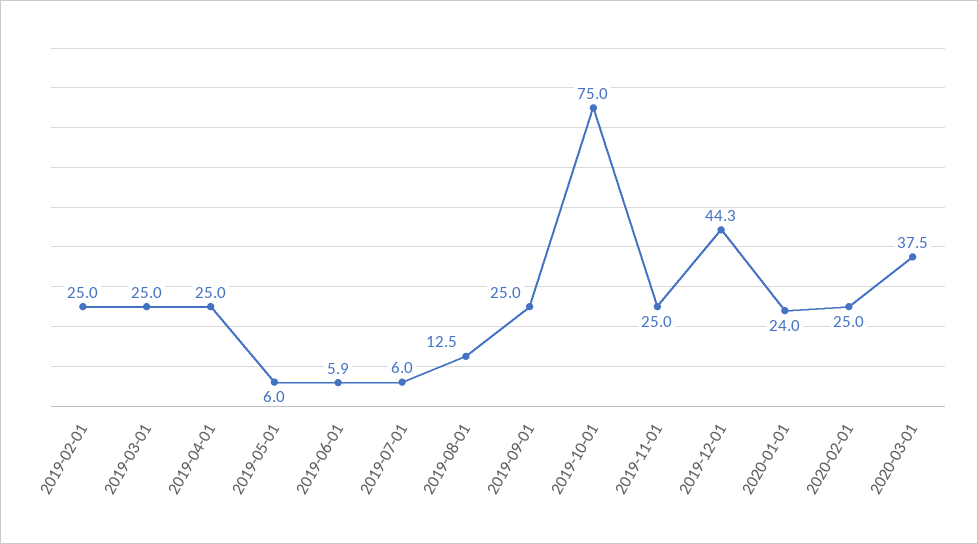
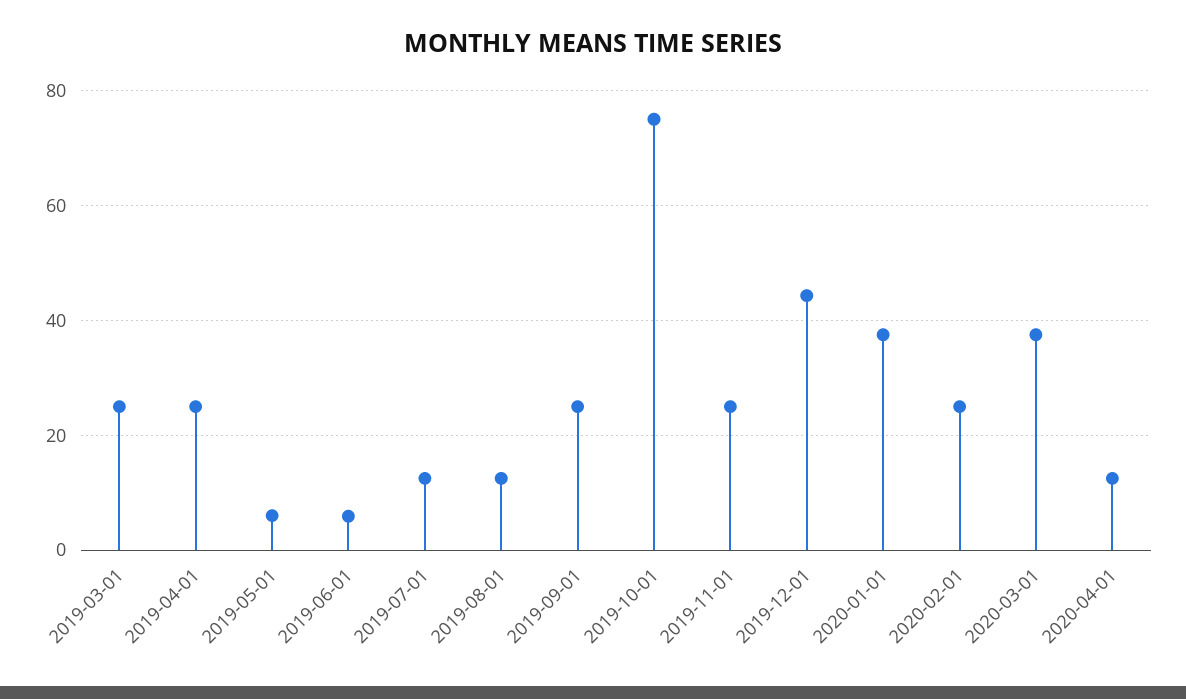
2019-02-01: 25 -> none
2019-07-01: 6 -> 12
2020-01-01: 24 -> 38
2020-04-01: none -> 12

